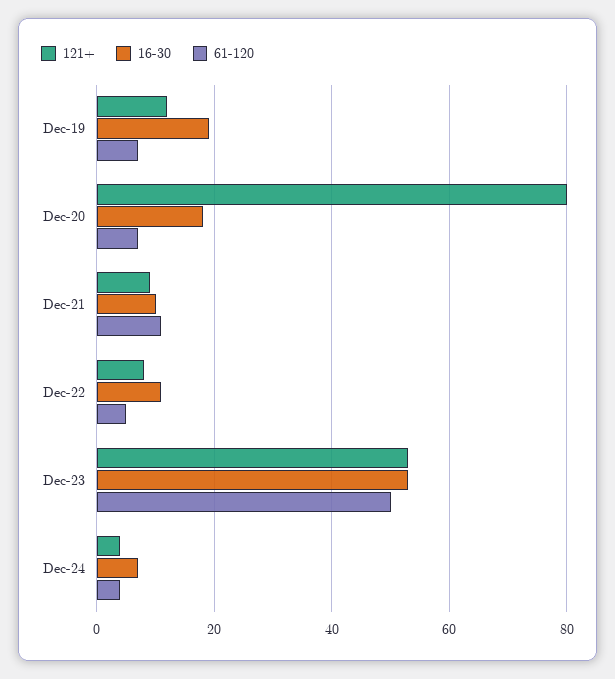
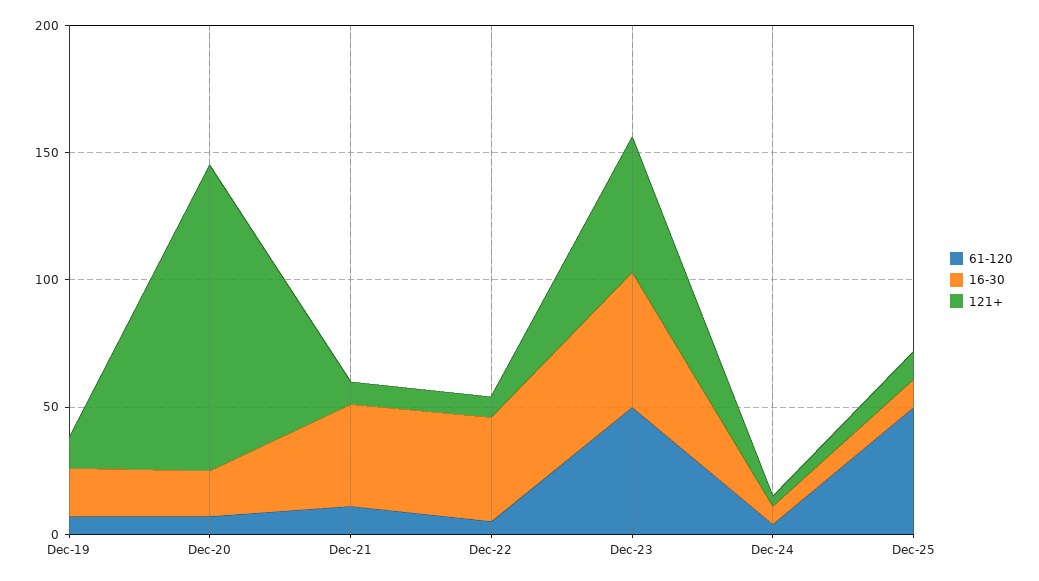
121+, Dec-20: 80 -> 120
16-30, Dec-21: 10 -> 40
16-30, Dec-22: 10 -> 40
61-120, Dec-25: none -> 50
16-30, Dec-25: none -> 10
121+, Dec-25: none -> 10

